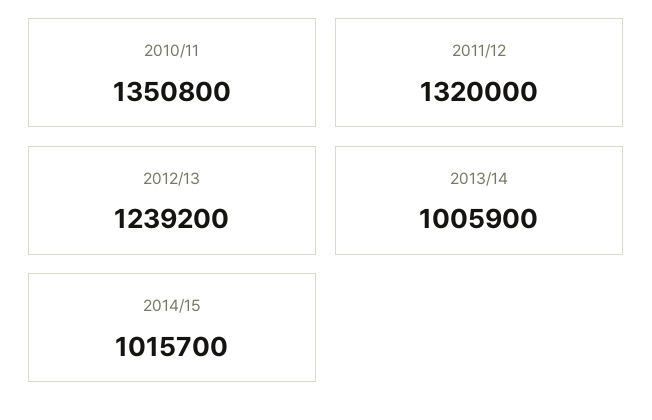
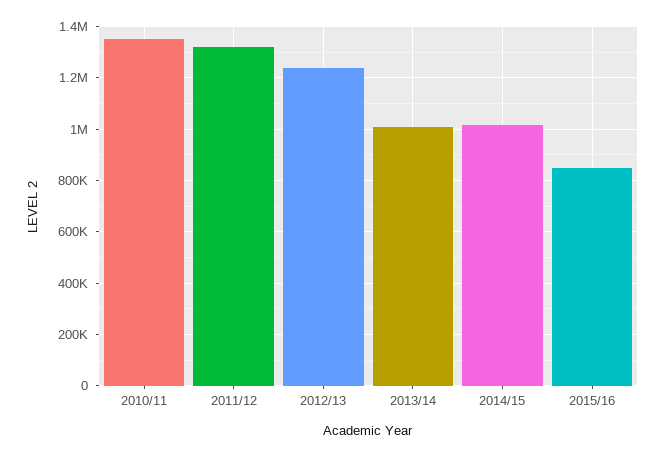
2015/16: none -> 850000

